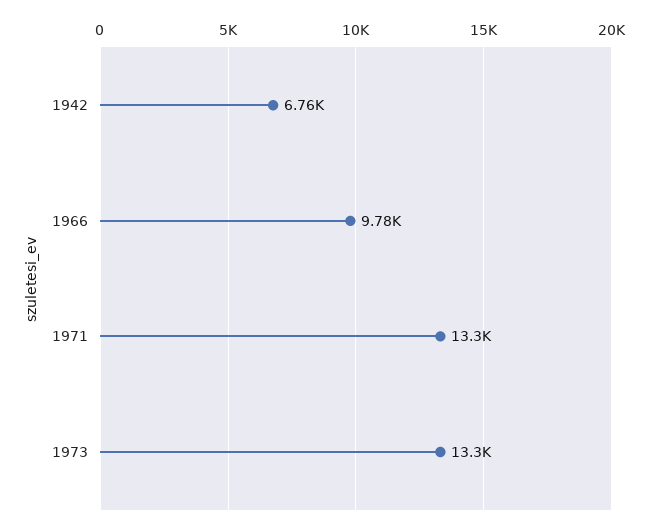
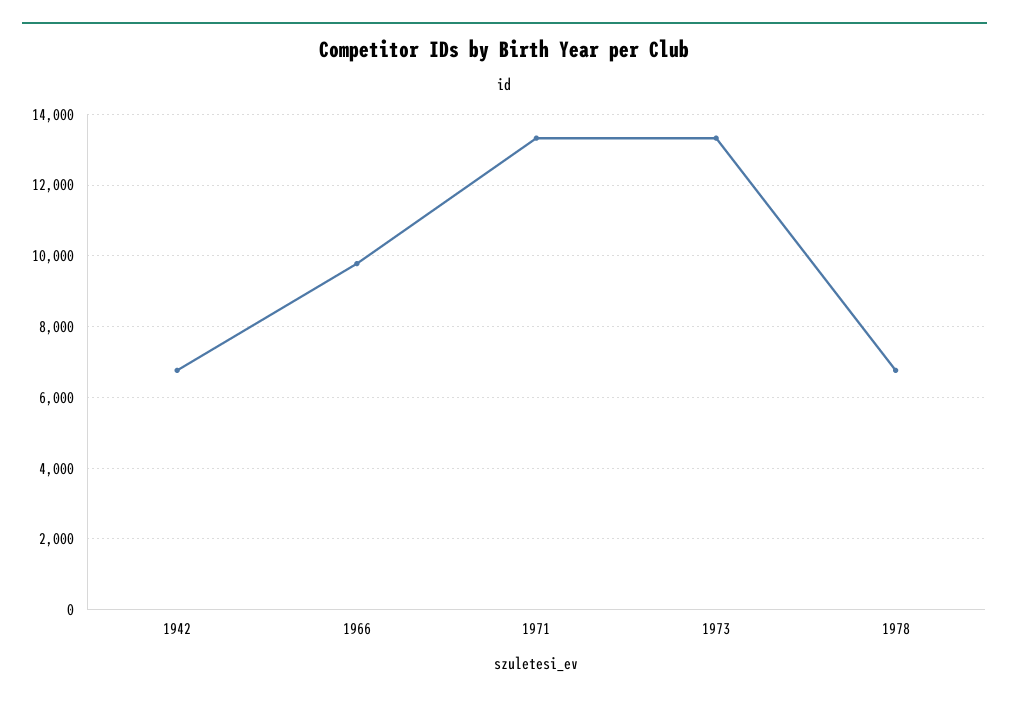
1978: none -> 6800

